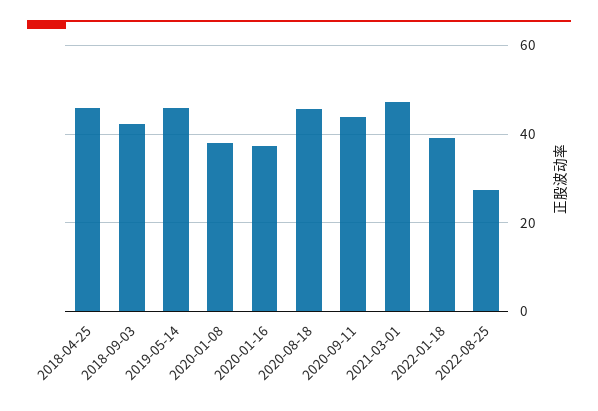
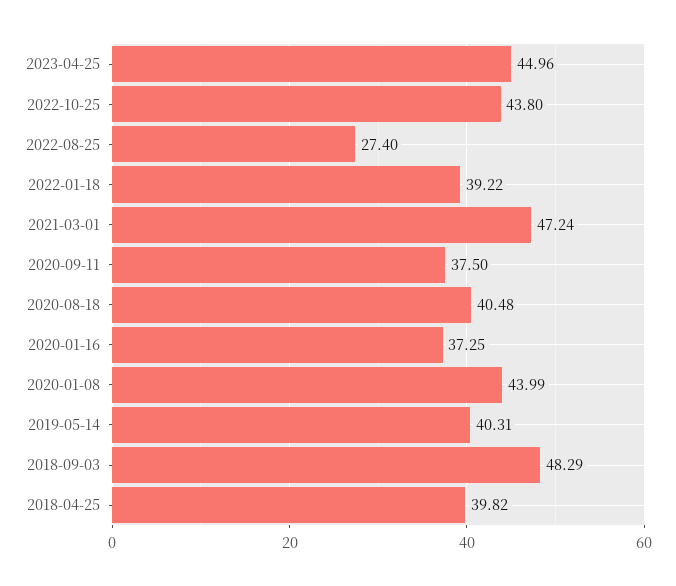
2018-04-25: 46 -> 39.82
2018-09-03: 42 -> 48.29
2019-05-14: 46 -> 40.31
2020-01-08: 38 -> 43.99
2020-08-18: 46 -> 40.48
2020-09-11: 44 -> 37.5
2023-04-25: none -> 44.96
2022-10-25: none -> 43.8

